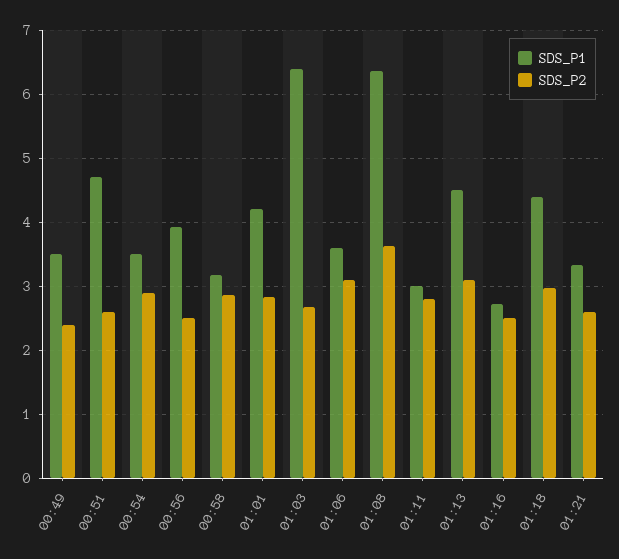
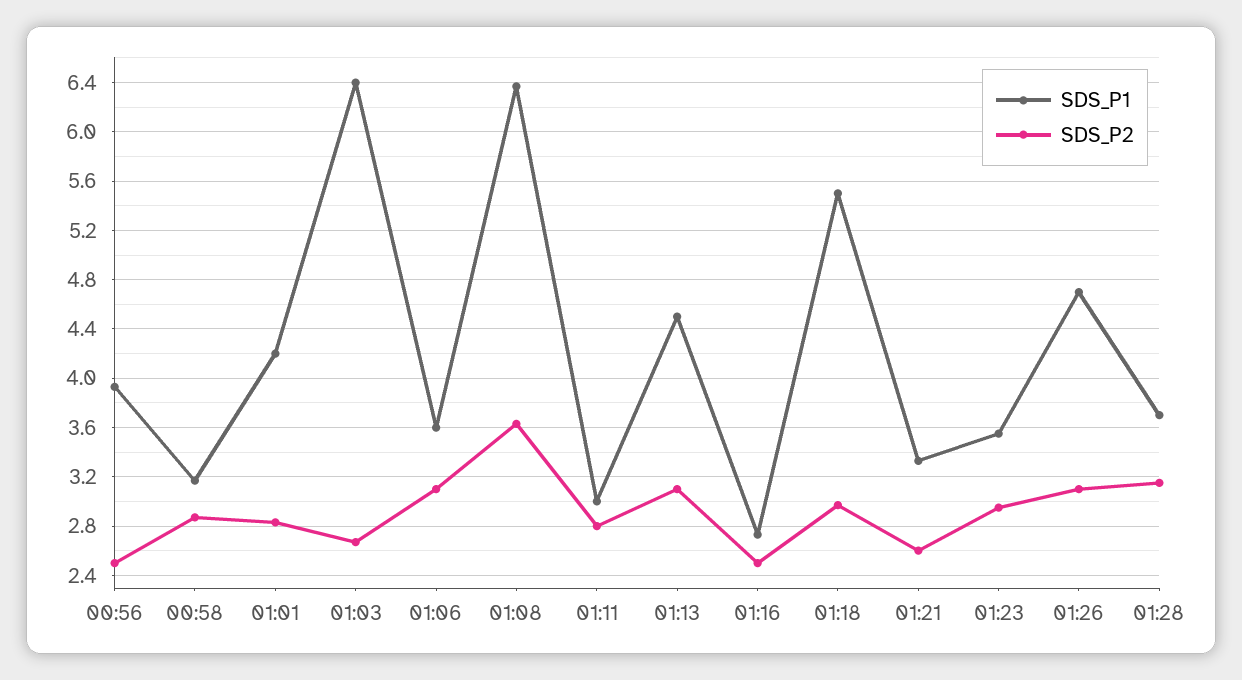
SDS_P1, 00:49: 3.5 -> none
SDS_P2, 00:49: 2.4 -> none
SDS_P1, 00:51: 4.7 -> none
SDS_P2, 00:51: 2.6 -> none
SDS_P1, 00:54: 3.5 -> none
SDS_P2, 00:54: 2.9 -> none
SDS_P1, 01:18: 4.4 -> 5.5
SDS_P1, 01:23: none -> 3.55
SDS_P2, 01:23: none -> 2.95
SDS_P1, 01:26: none -> 4.7
SDS_P2, 01:26: none -> 3.1
SDS_P1, 01:28: none -> 3.7
SDS_P2, 01:28: none -> 3.15

